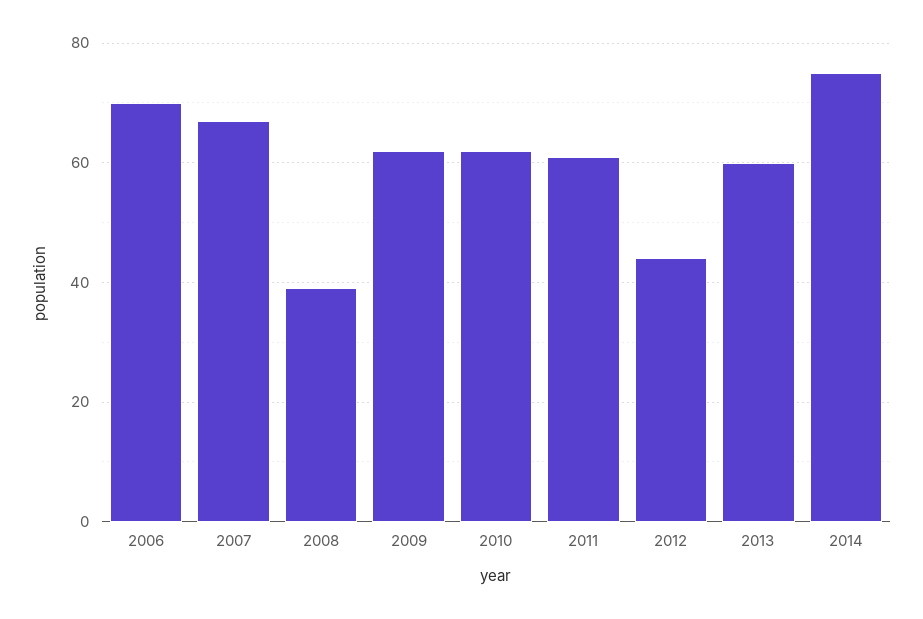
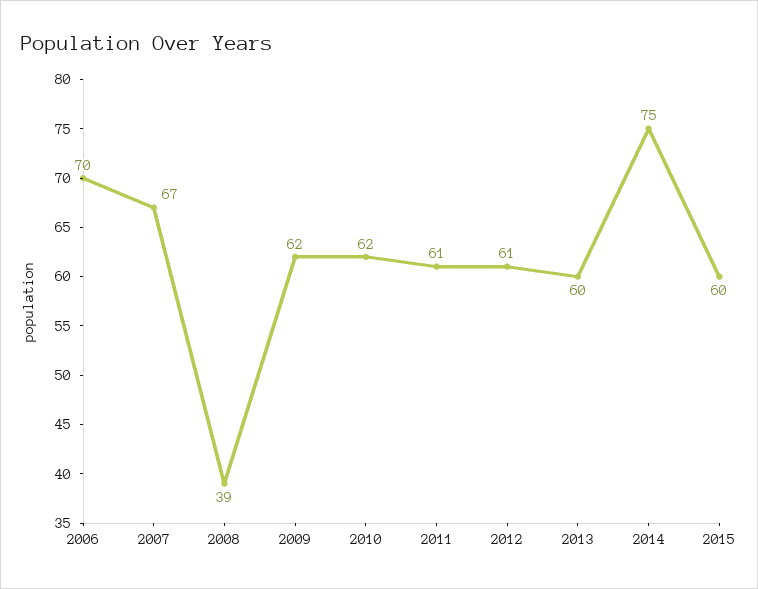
2012: 45 -> 61
2015: none -> 60

